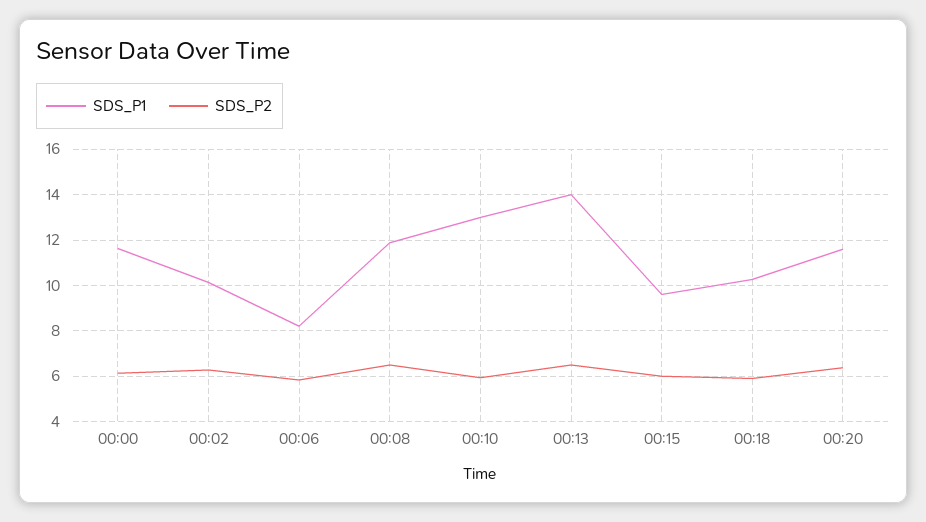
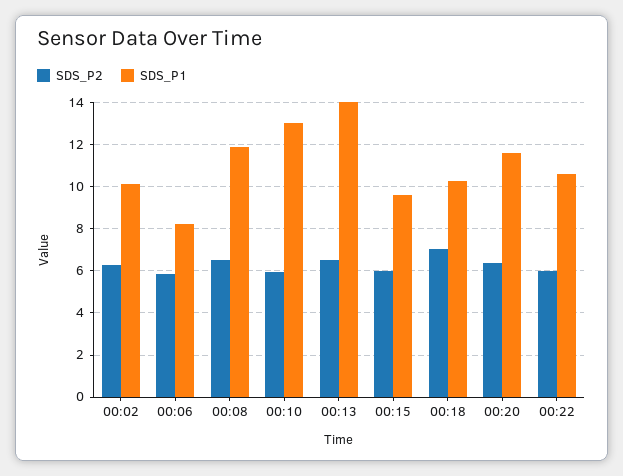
SDS_P1, 00:00: 11.5 -> none
SDS_P2, 00:00: 6 -> none
SDS_P2, 00:18: 6 -> 7
SDS_P2, 00:22: none -> 6
SDS_P1, 00:22: none -> 10.5

